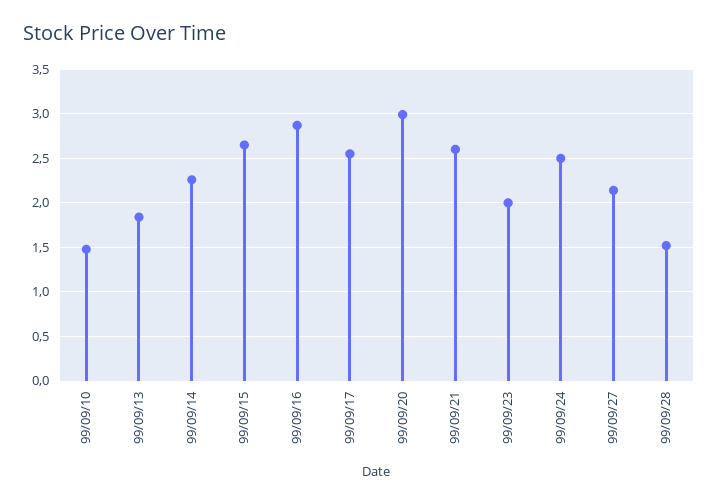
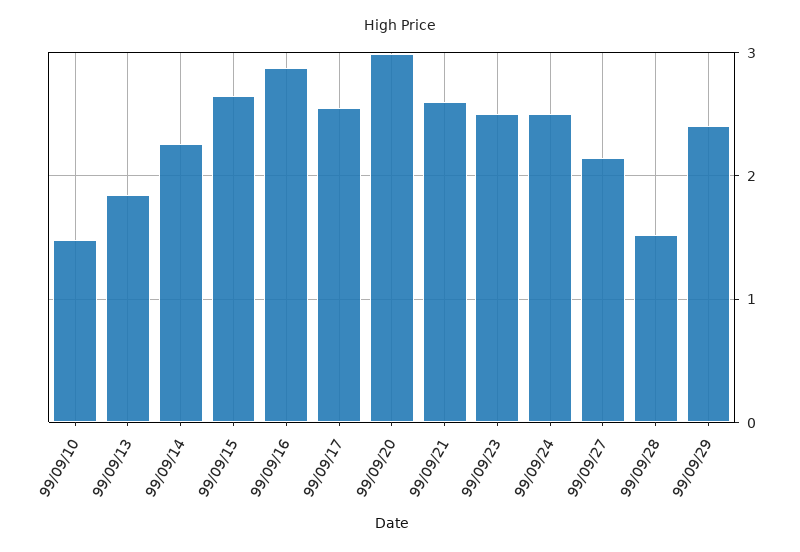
99/09/23: 2 -> 2.5
99/09/29: none -> 2.4

